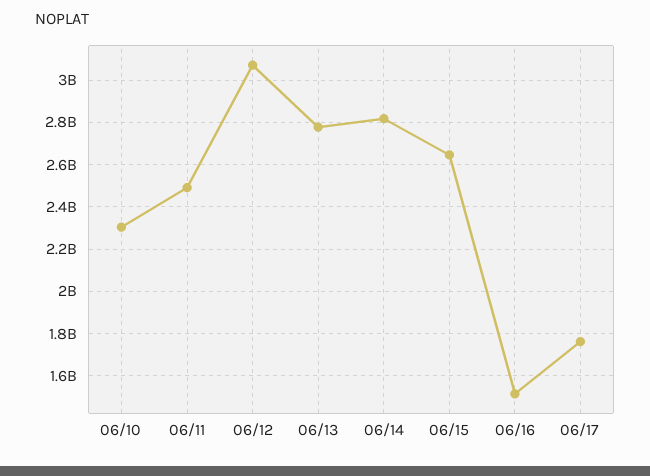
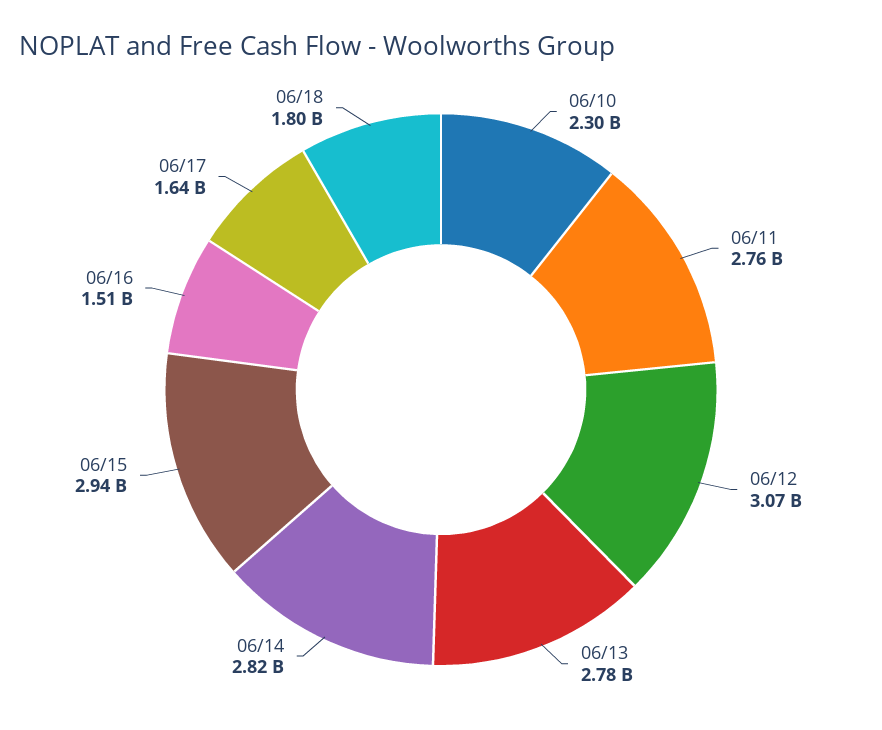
06/11: 2500000000 -> 2760000000
06/15: 2650000000 -> 2940000000
06/17: 1750000000 -> 1640000000
06/18: none -> 1800000000

